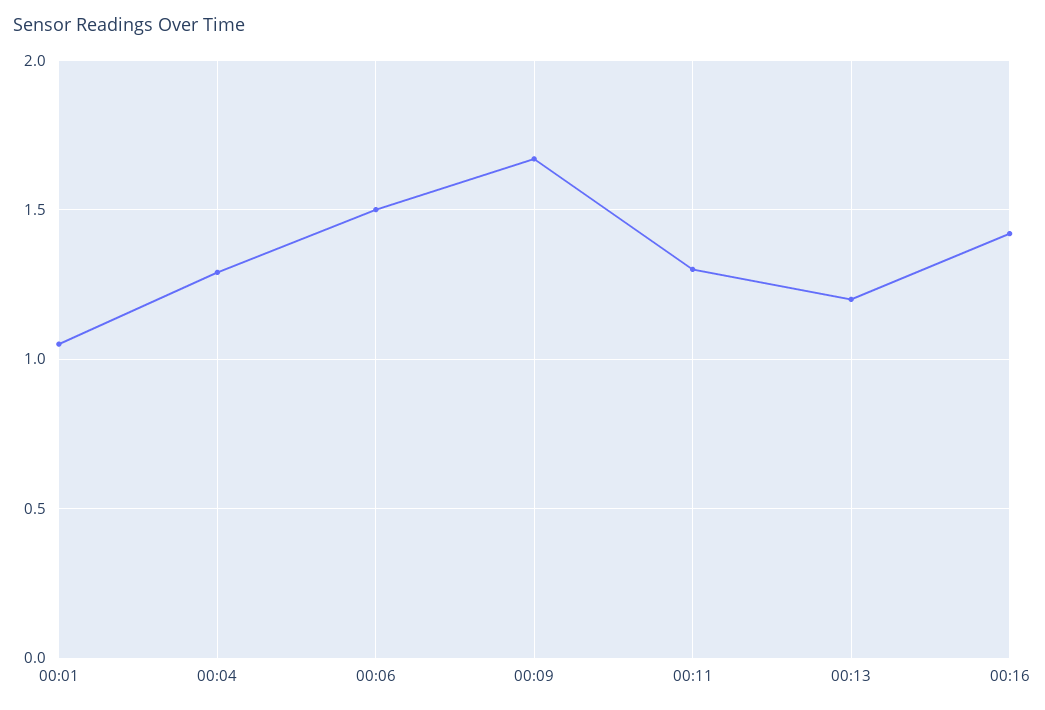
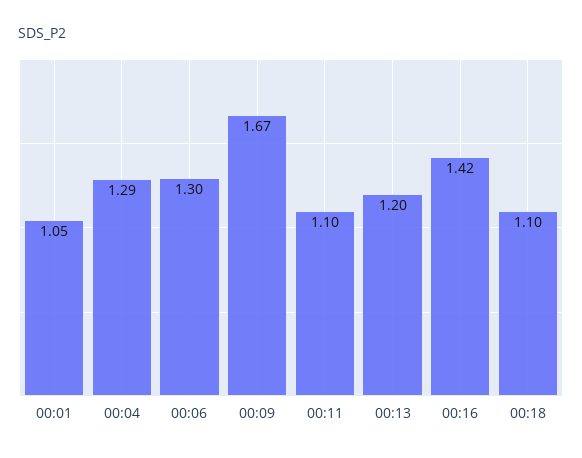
00:06: 1.5 -> 1.3
00:11: 1.3 -> 1.1
00:18: none -> 1.1

